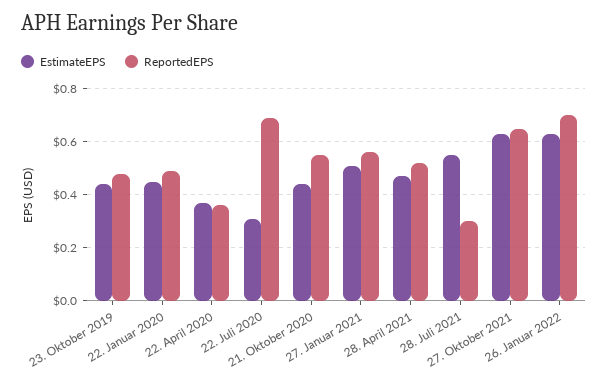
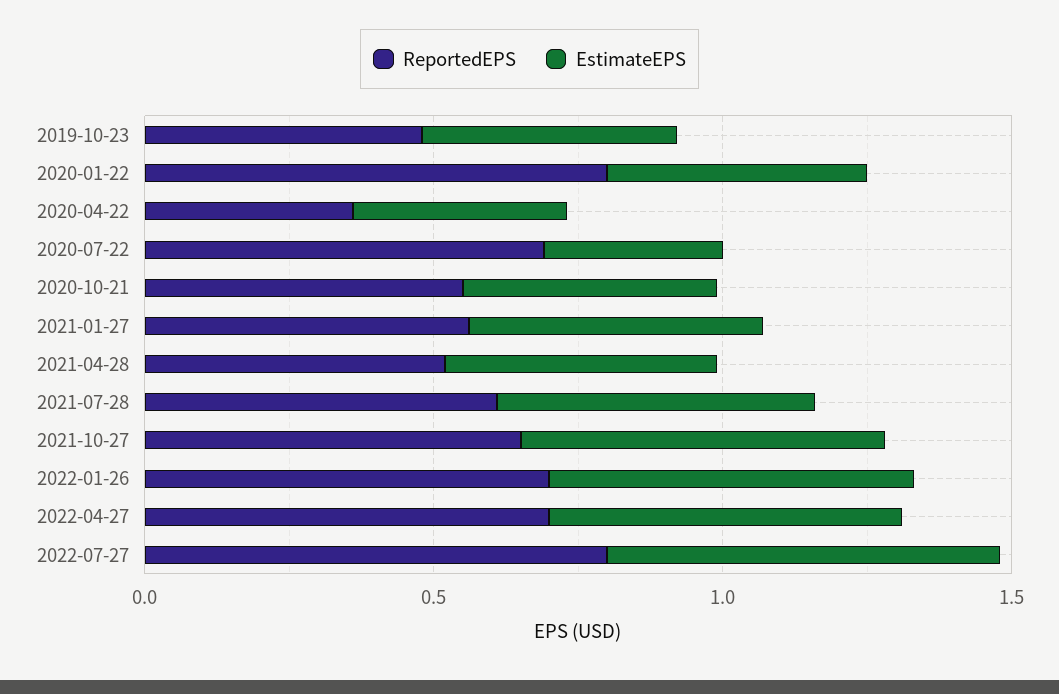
ReportedEPS, 22. Januar 2020: 0.5 -> 0.8
ReportedEPS, 28. Juli 2021: 0.3 -> 0.6
ReportedEPS, 2022-04-27: none -> 0.7
EstimateEPS, 2022-04-27: none -> 0.6
ReportedEPS, 2022-07-27: none -> 0.8
EstimateEPS, 2022-07-27: none -> 0.7

